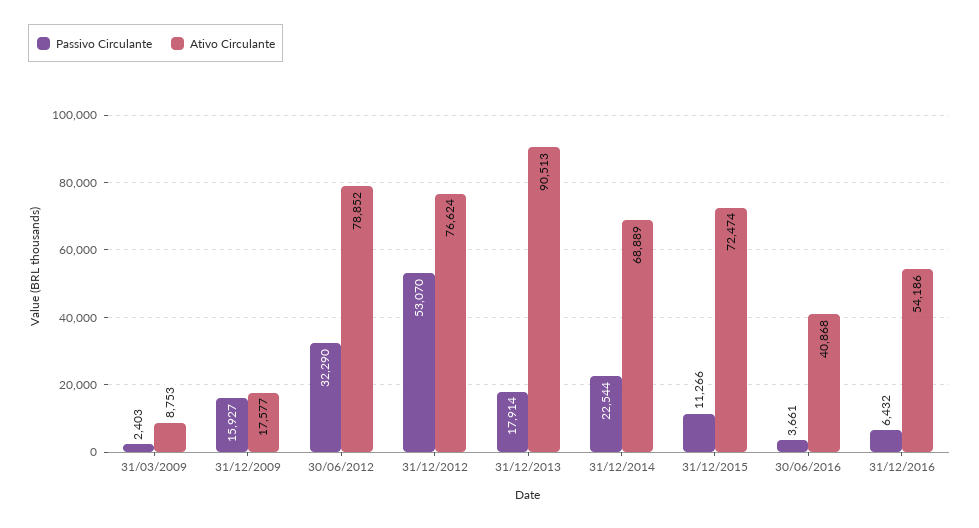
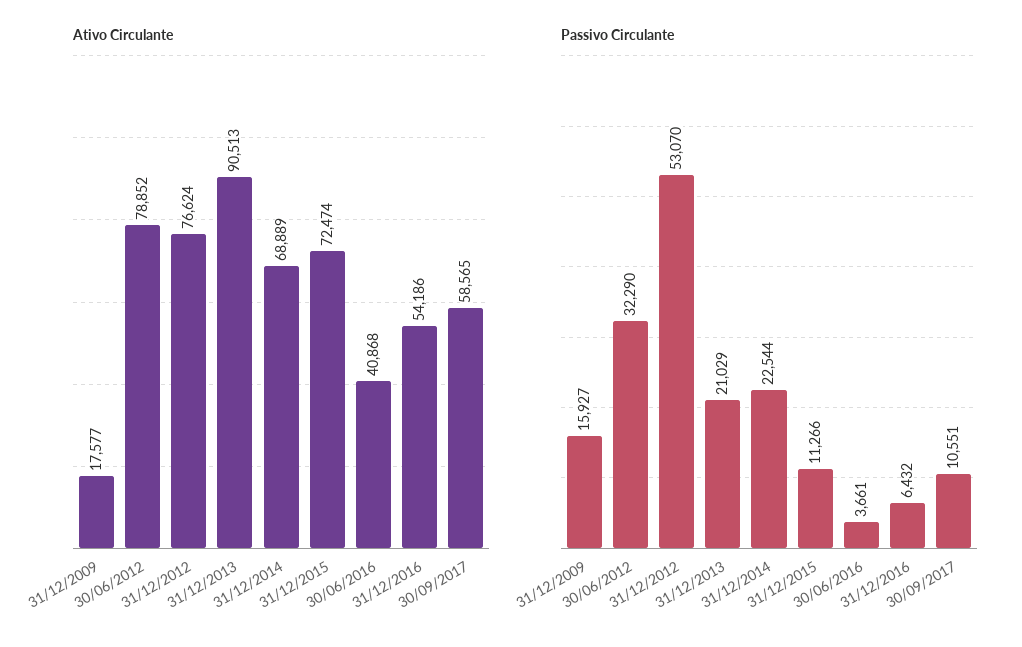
Passivo Circulante, 31/03/2009: 2403 -> none
Ativo Circulante, 31/03/2009: 8753 -> none
Passivo Circulante, 31/12/2013: 17914 -> 21029
Ativo Circulante, 30/09/2017: none -> 58565
Passivo Circulante, 30/09/2017: none -> 10551

